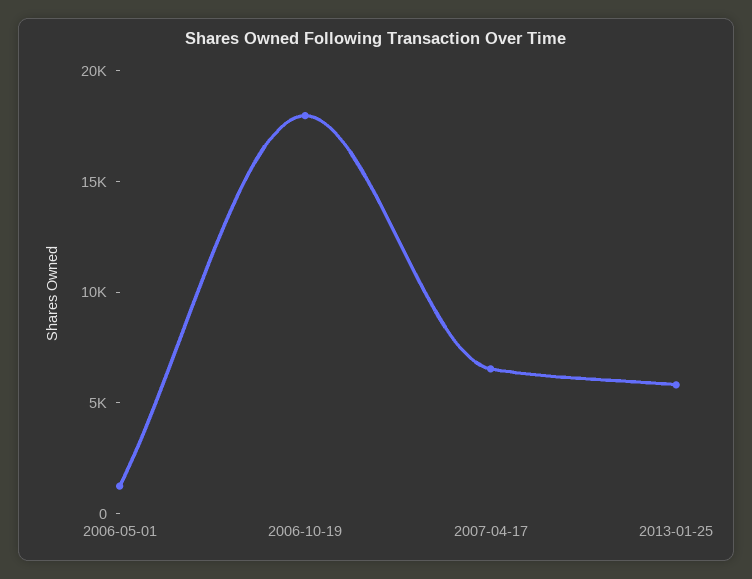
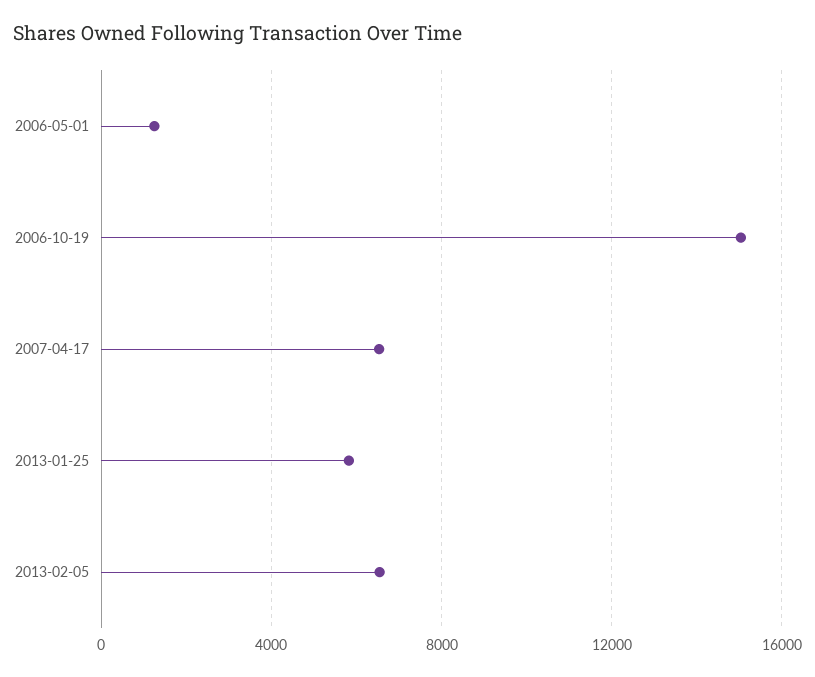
2006-10-19: 18000 -> 15000
2013-02-05: none -> 6500

